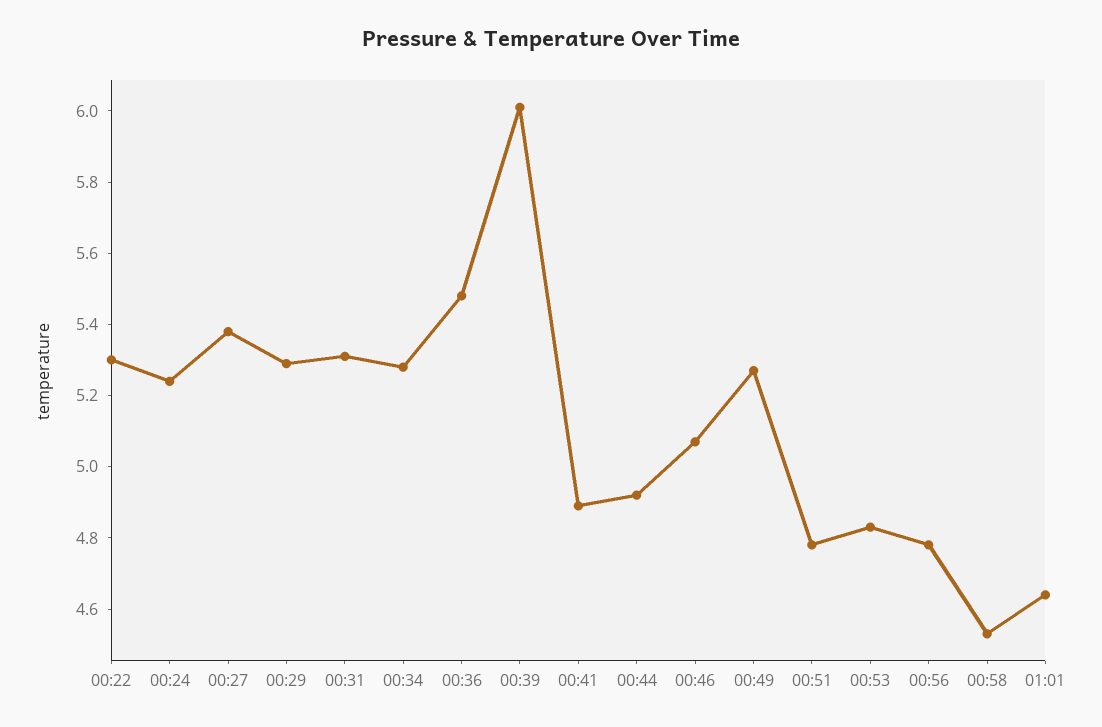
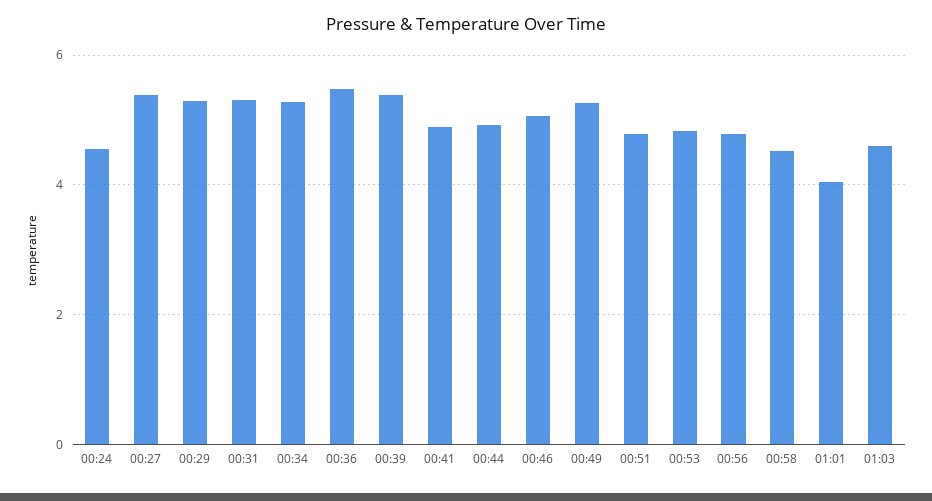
00:22: 5.3 -> none
00:24: 5.25 -> 4.6
00:39: 6 -> 5.4
01:01: 4.65 -> 4
01:03: none -> 4.6

